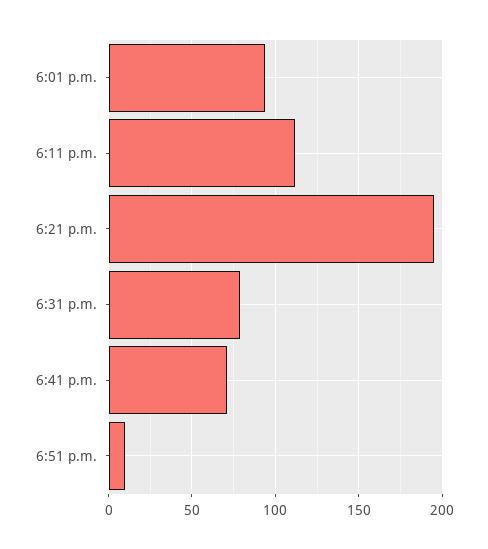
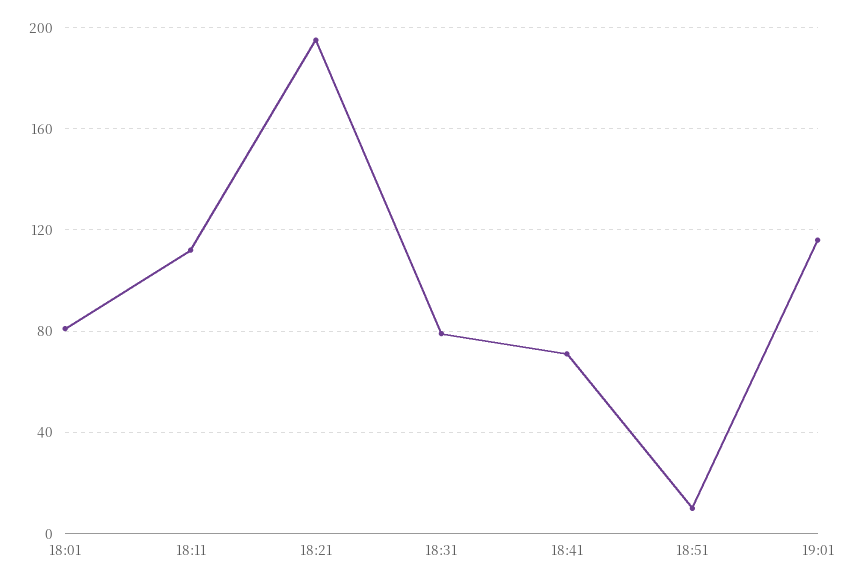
6:01 p.m.: 95 -> 80
19:01: none -> 115

